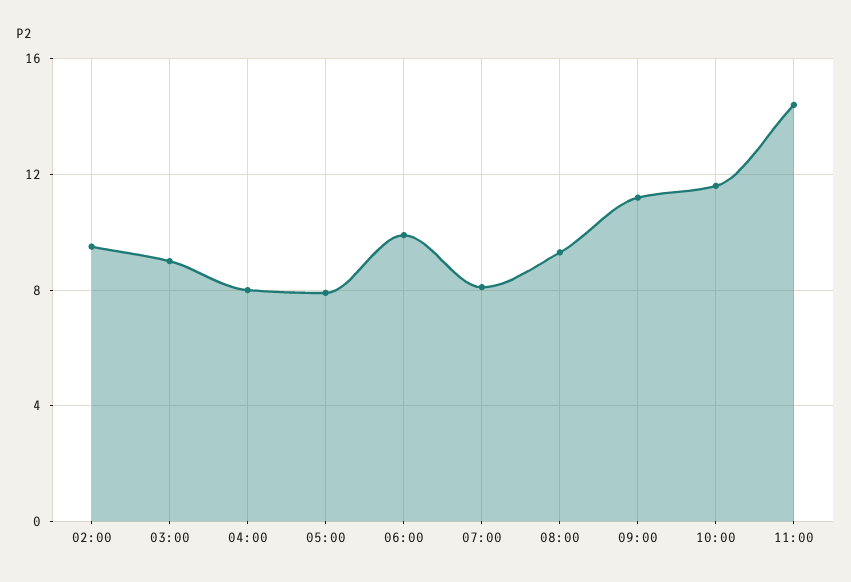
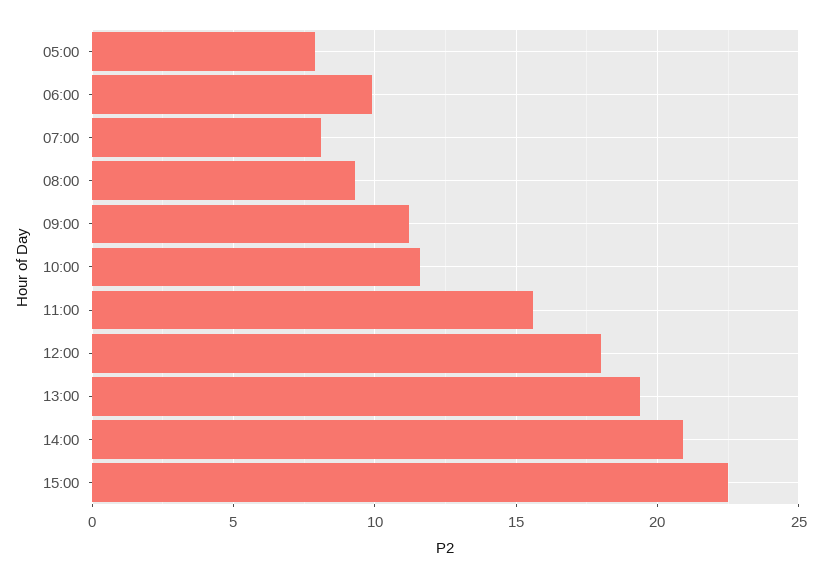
02:00: 9.5 -> none
03:00: 9 -> none
04:00: 8 -> none
11:00: 14.5 -> 15.5
12:00: none -> 18
13:00: none -> 19.5
14:00: none -> 21
15:00: none -> 22.5

